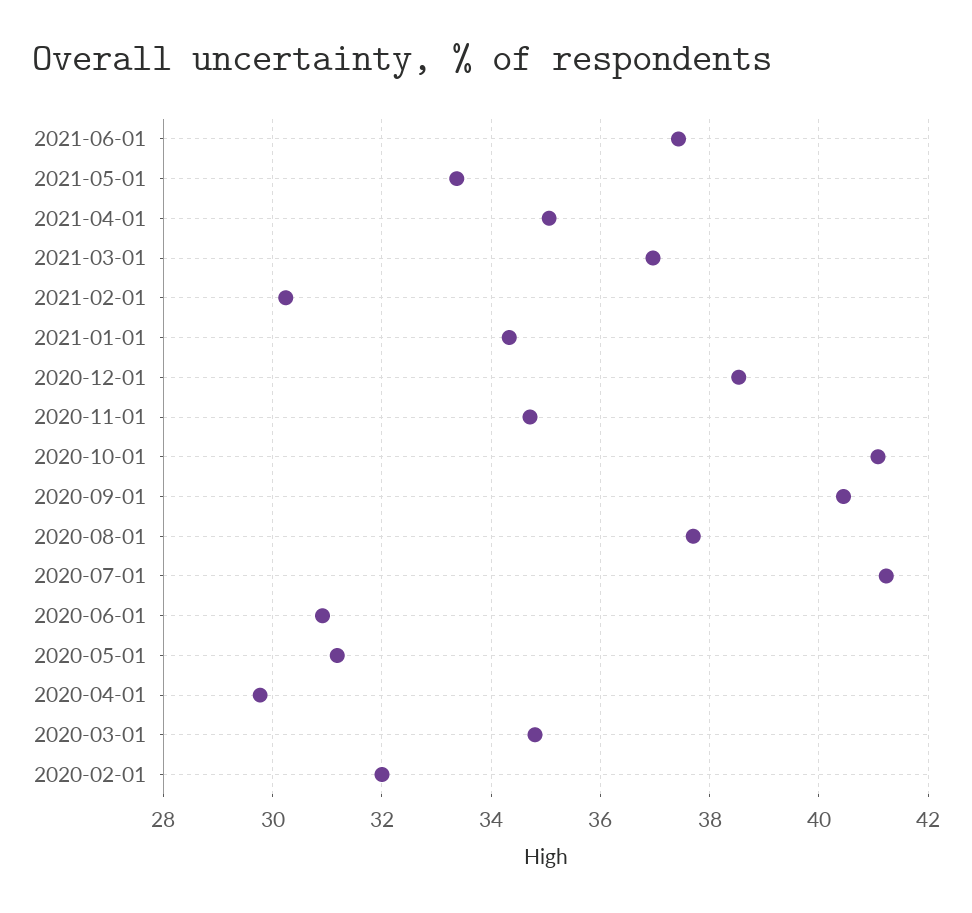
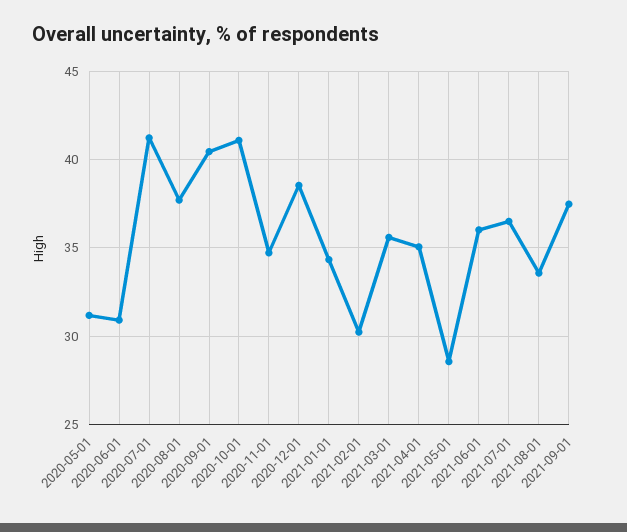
2021-06-01: 37.4 -> 36
2021-05-01: 33.4 -> 28.5
2021-03-01: 37 -> 35.5
2020-04-01: 29.8 -> none
2020-03-01: 34.8 -> none
2020-02-01: 32 -> none
2021-07-01: none -> 36.5
2021-08-01: none -> 33.5
2021-09-01: none -> 37.5

